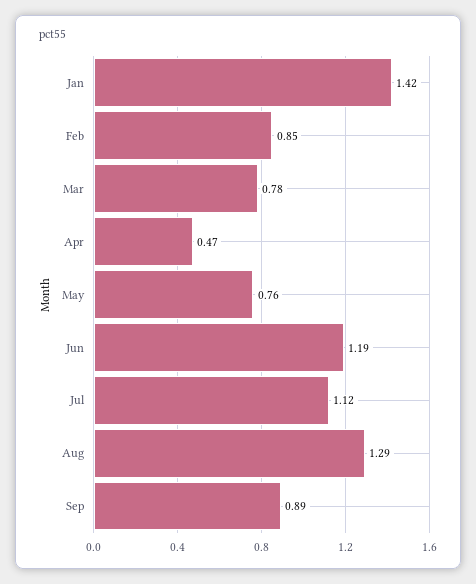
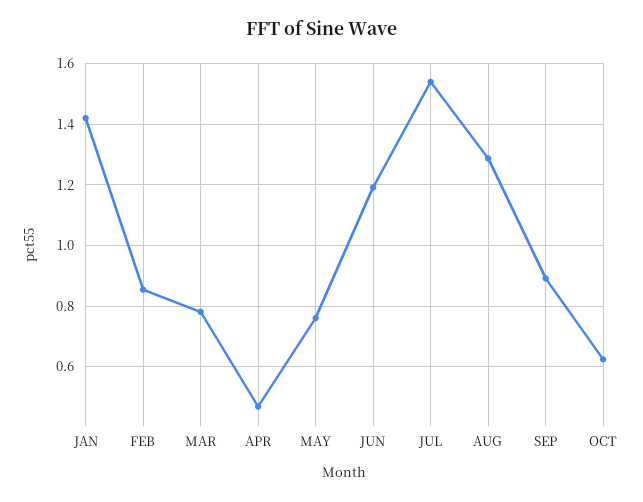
Jul: 1.12 -> 1.54
OCT: none -> 0.62

